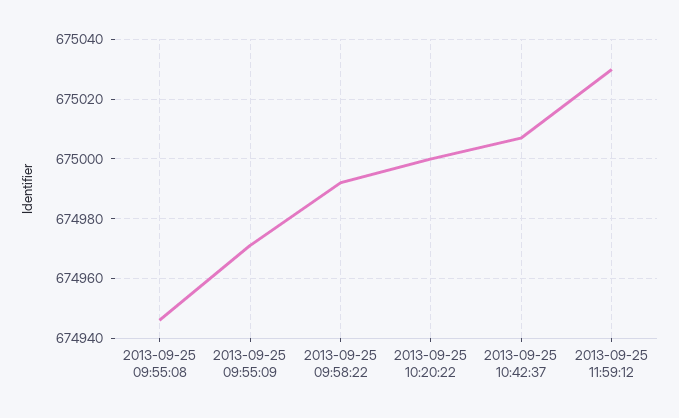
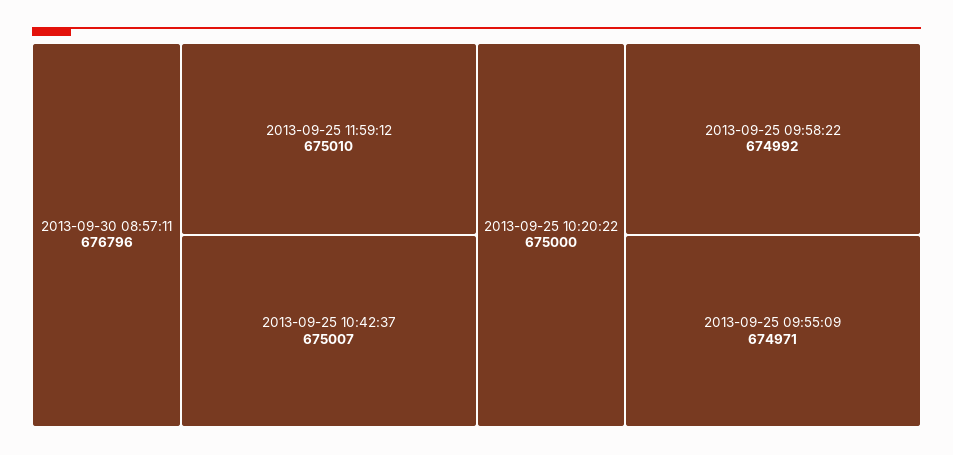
2013-09-25 09:55:08: 674945 -> none
2013-09-25 11:59:12: 675030 -> 675010
2013-09-30 08:57:11: none -> 676796

